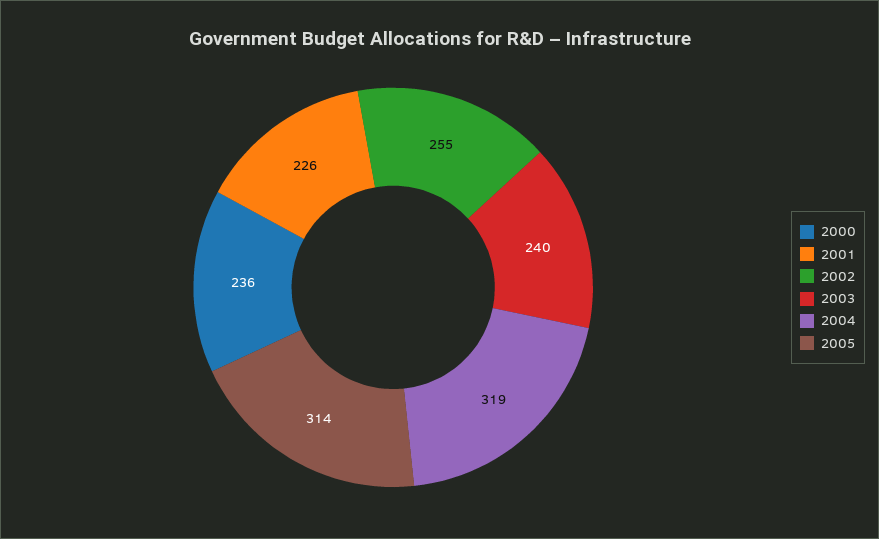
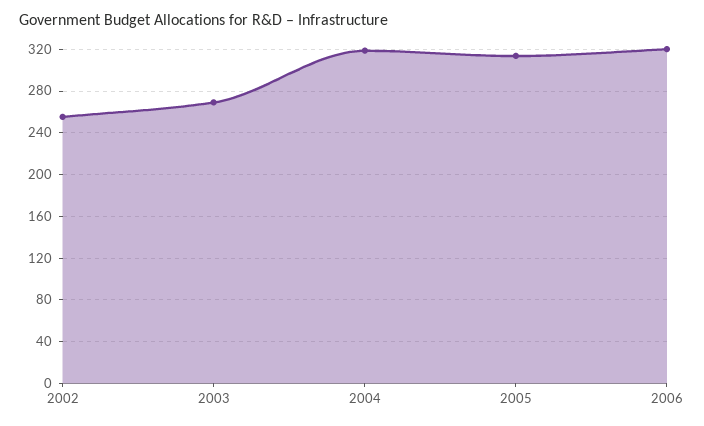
2000: 236 -> none
2001: 226 -> none
2003: 240 -> 270
2006: none -> 320

